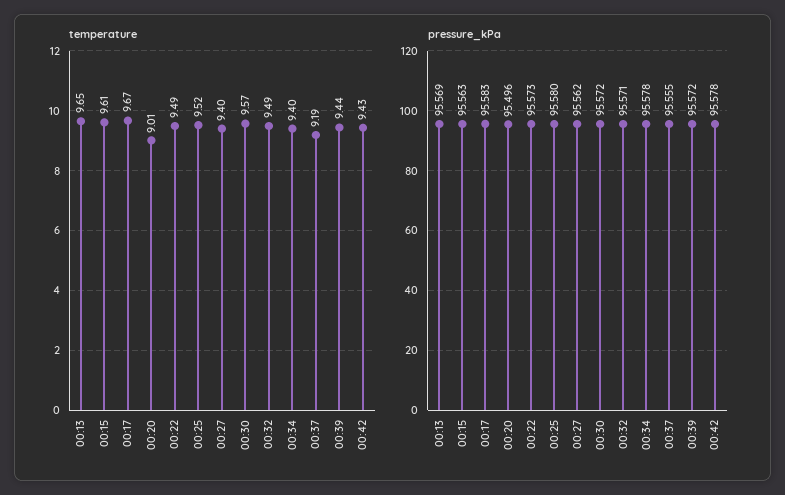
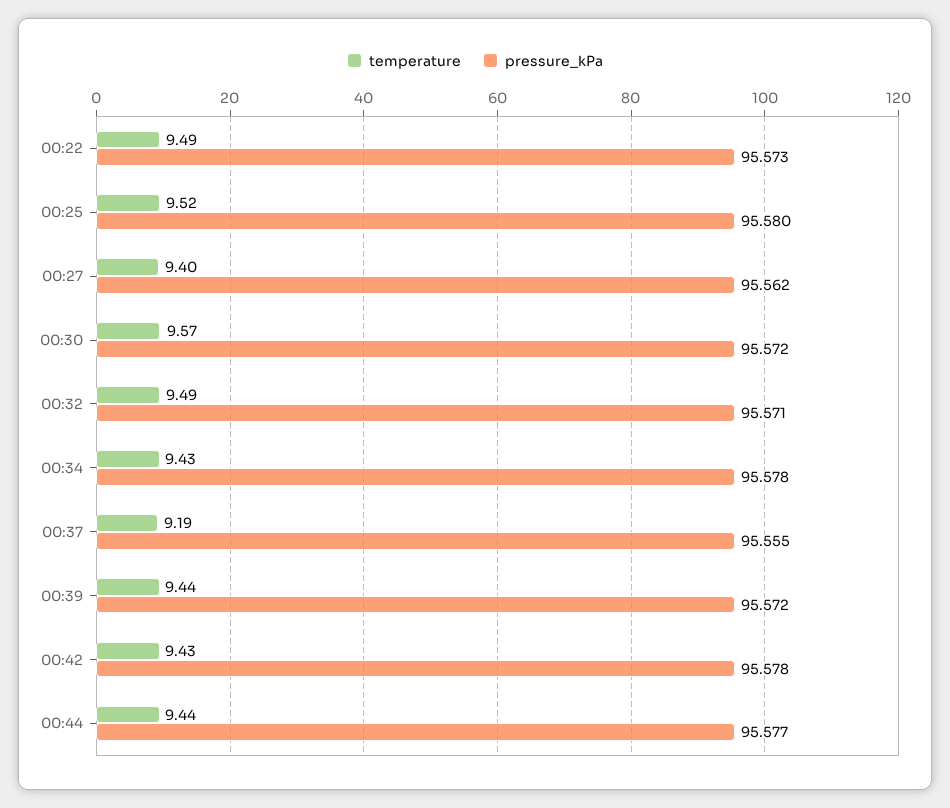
temperature, 00:13: 9.65 -> none
temperature, 00:15: 9.61 -> none
temperature, 00:17: 9.67 -> none
temperature, 00:20: 9.01 -> none
temperature, 00:34: 9.4 -> 9.43
pressure_kPa, 00:13: 95.569 -> none
pressure_kPa, 00:15: 95.563 -> none
pressure_kPa, 00:17: 95.583 -> none
pressure_kPa, 00:20: 95.496 -> none
temperature, 00:44: none -> 9.44
pressure_kPa, 00:44: none -> 95.577

